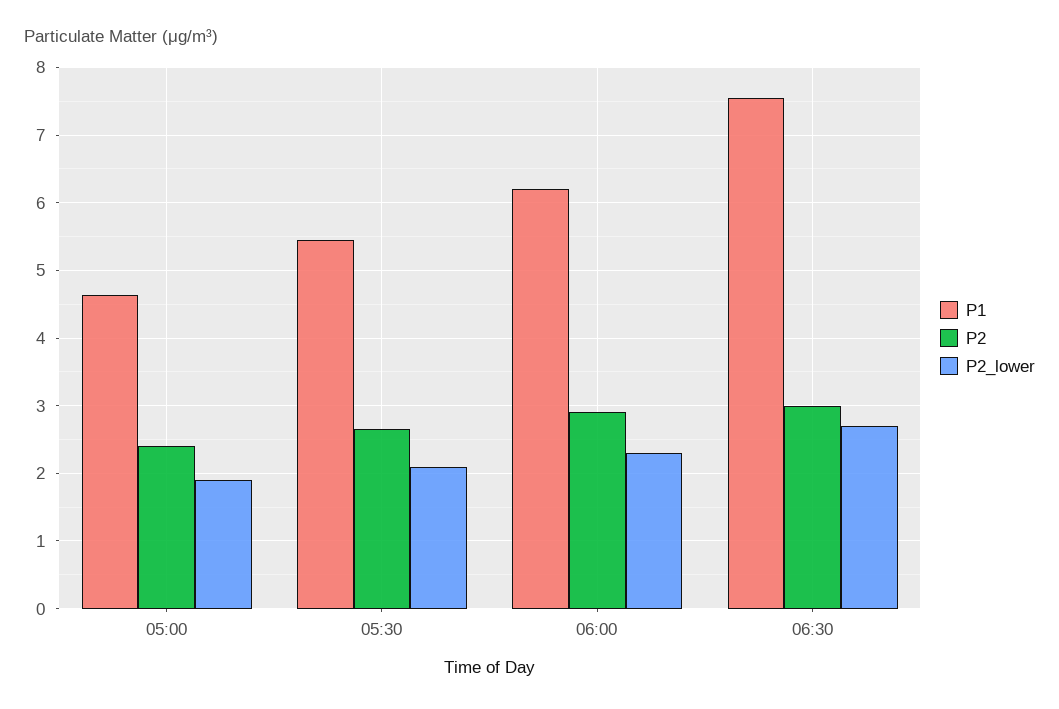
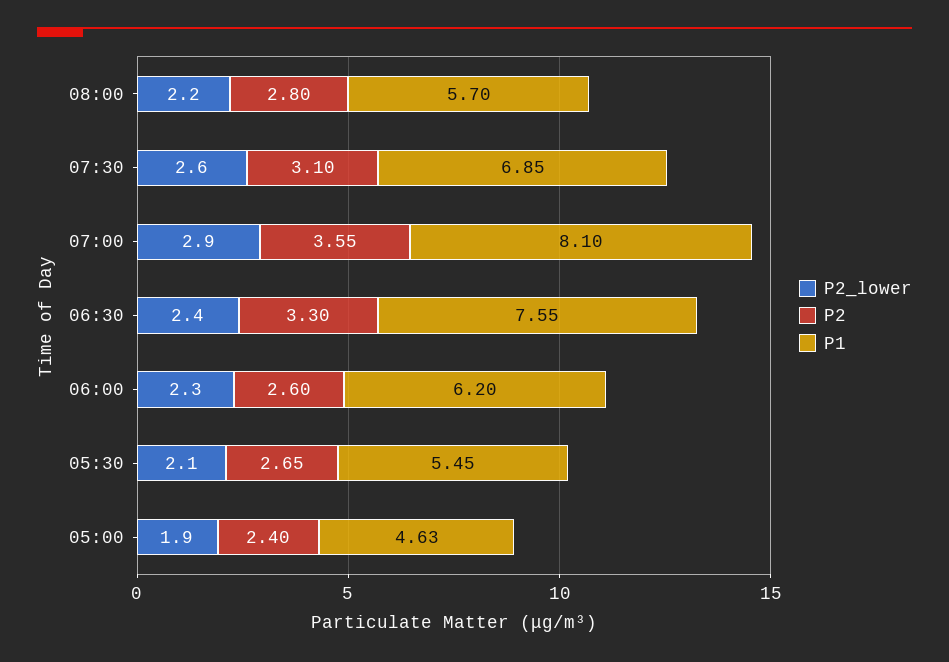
P2, 06:00: 2.9 -> 2.6
P2, 06:30: 3 -> 3.3
P2_lower, 06:30: 2.7 -> 2.4
P2_lower, 08:00: none -> 2.2
P2, 08:00: none -> 2.8
P1, 08:00: none -> 5.7
P2_lower, 07:30: none -> 2.6
P2, 07:30: none -> 3.1
P1, 07:30: none -> 6.85
P2_lower, 07:00: none -> 2.9
P2, 07:00: none -> 3.55
P1, 07:00: none -> 8.1

